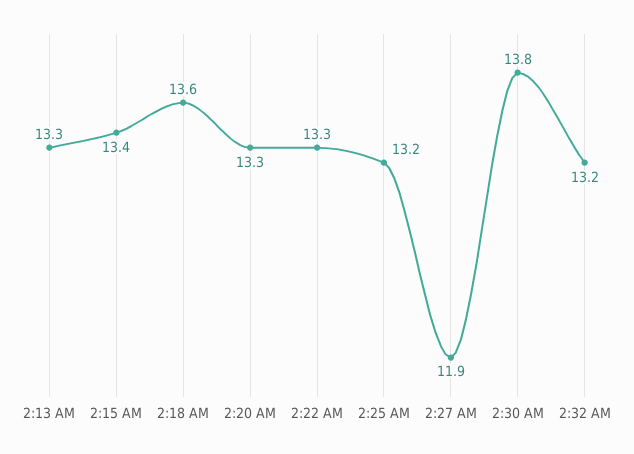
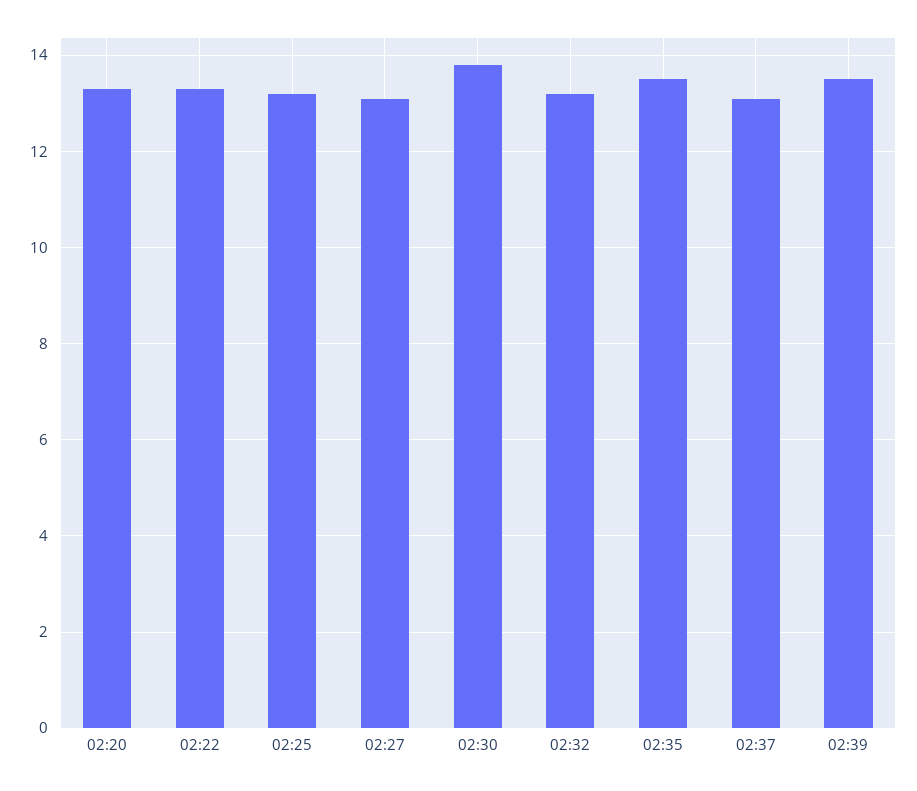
2:13 AM: 13.3 -> none
2:15 AM: 13.4 -> none
2:18 AM: 13.6 -> none
2:27 AM: 11.9 -> 13
02:35: none -> 13.5
02:37: none -> 13
02:39: none -> 13.5

